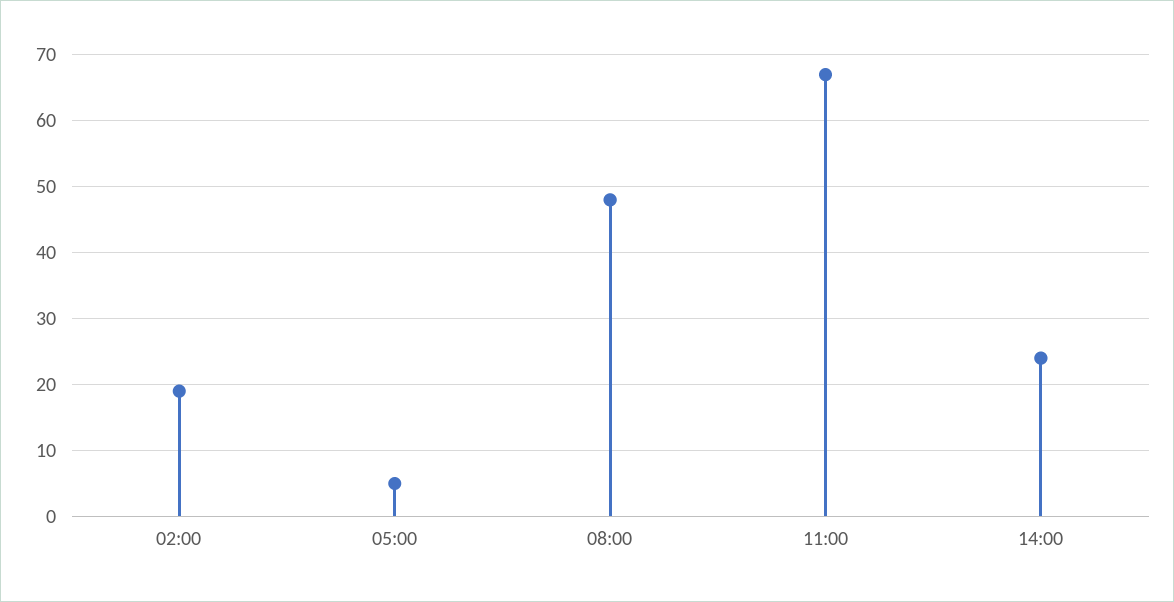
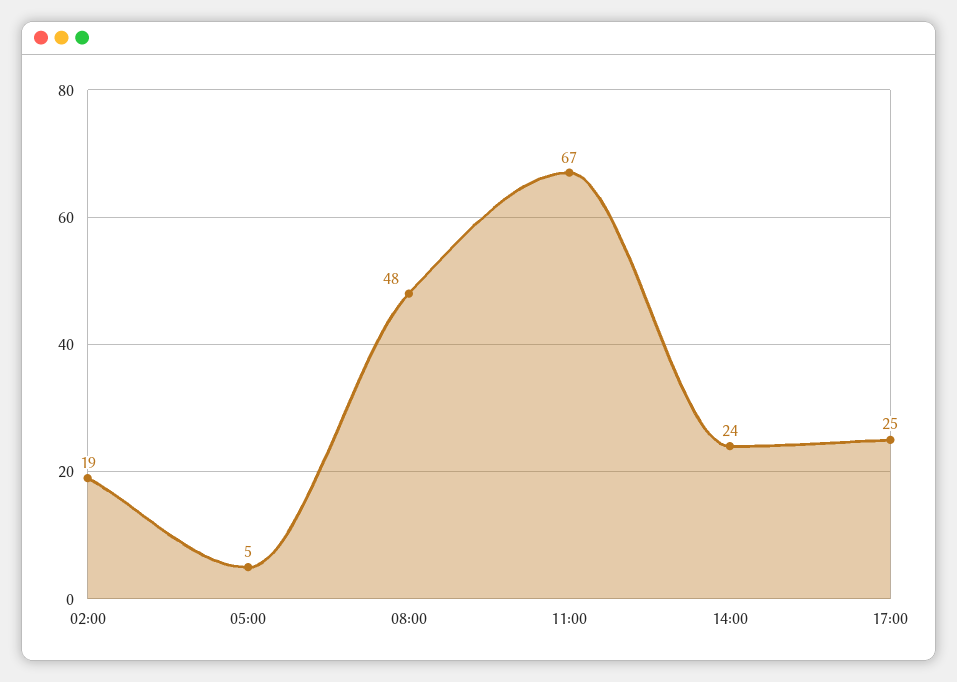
17:00: none -> 25

